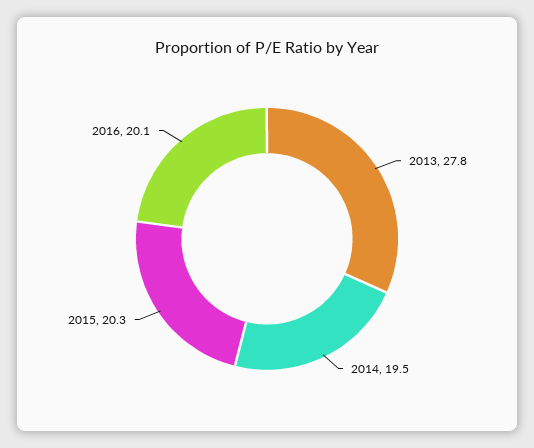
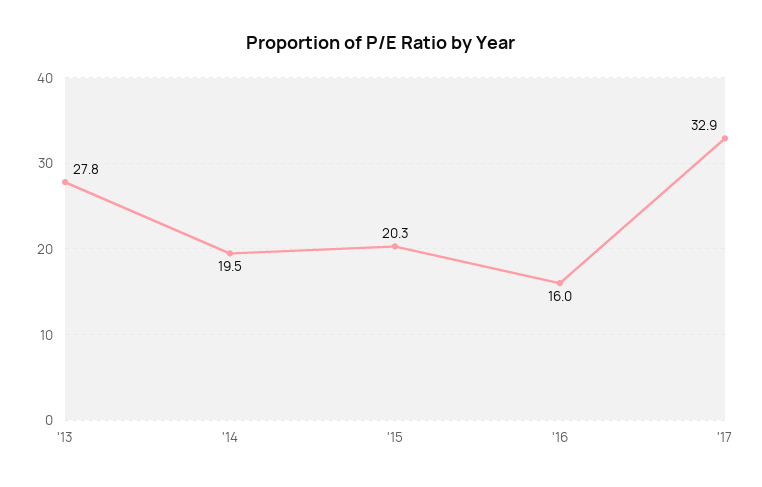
2016: 20.1 -> 16
'17: none -> 32.9

